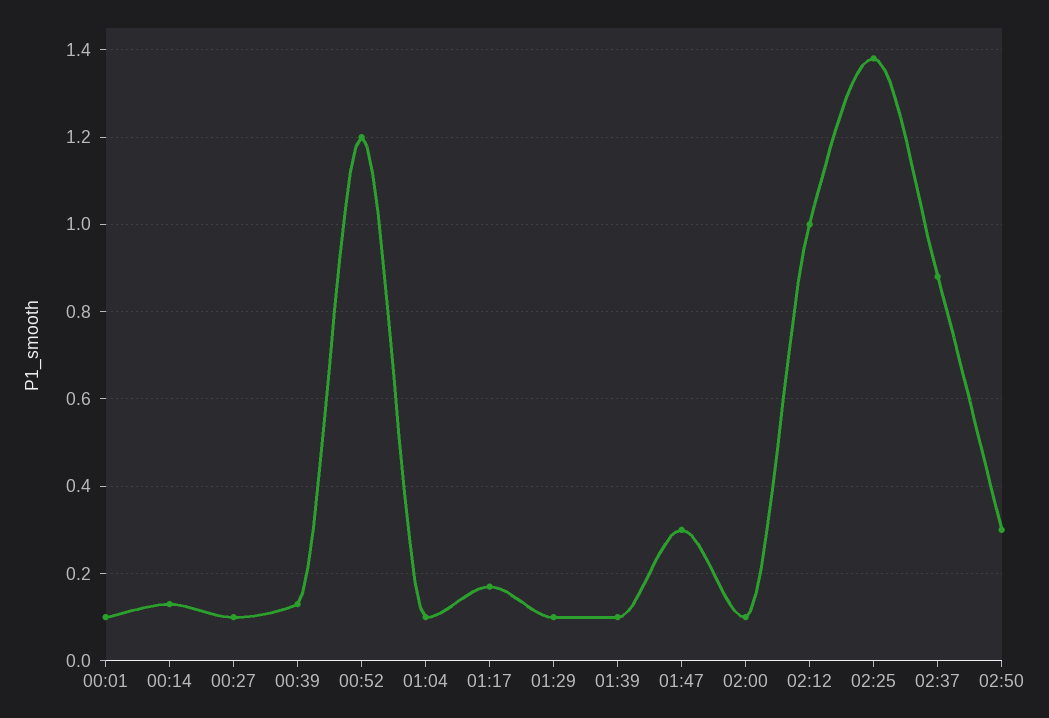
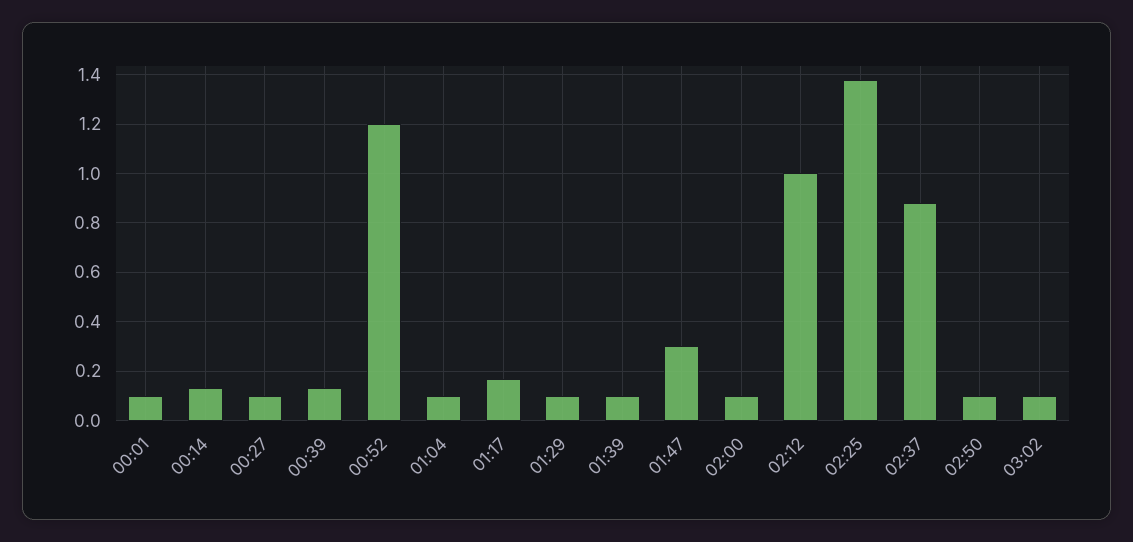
02:50: 0.3 -> 0.1
03:02: none -> 0.1

